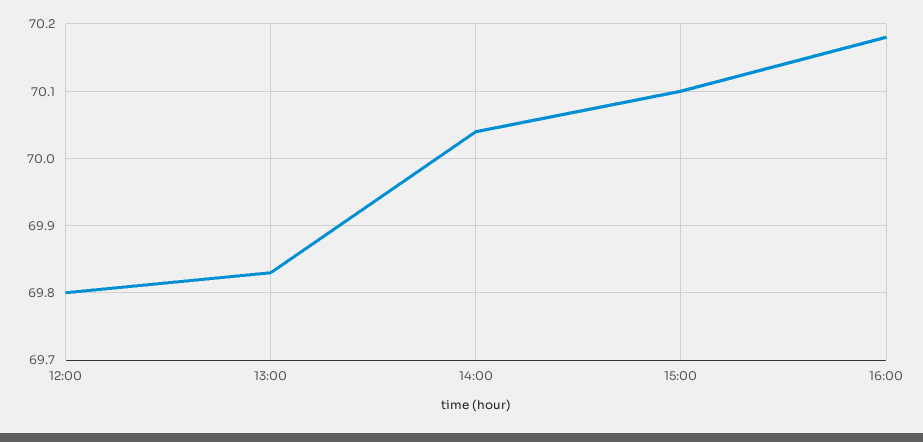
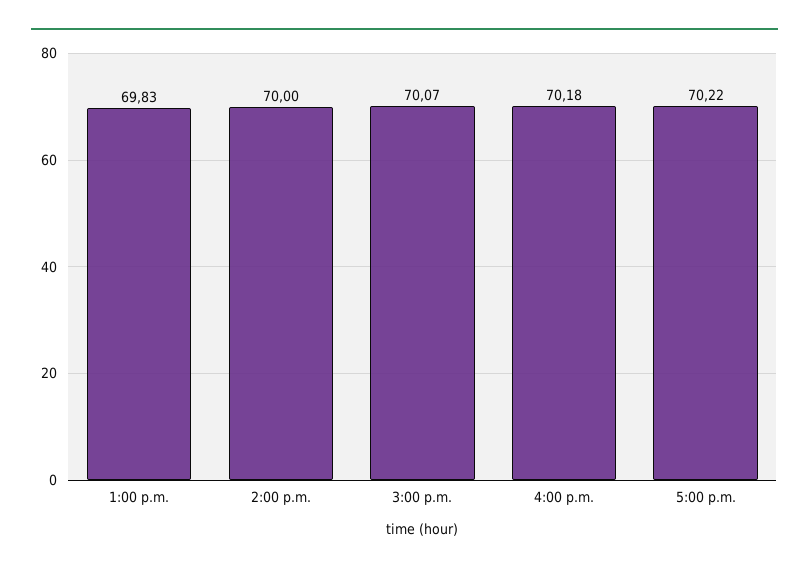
12:00: 69.8 -> none
14:00: 70.04 -> 70
15:00: 70.1 -> 70.07
5:00 p.m.: none -> 70.22

